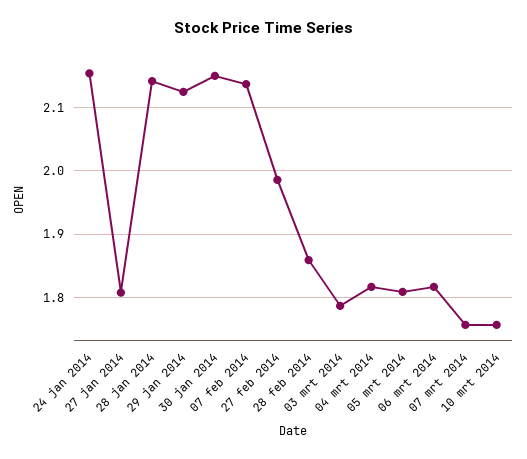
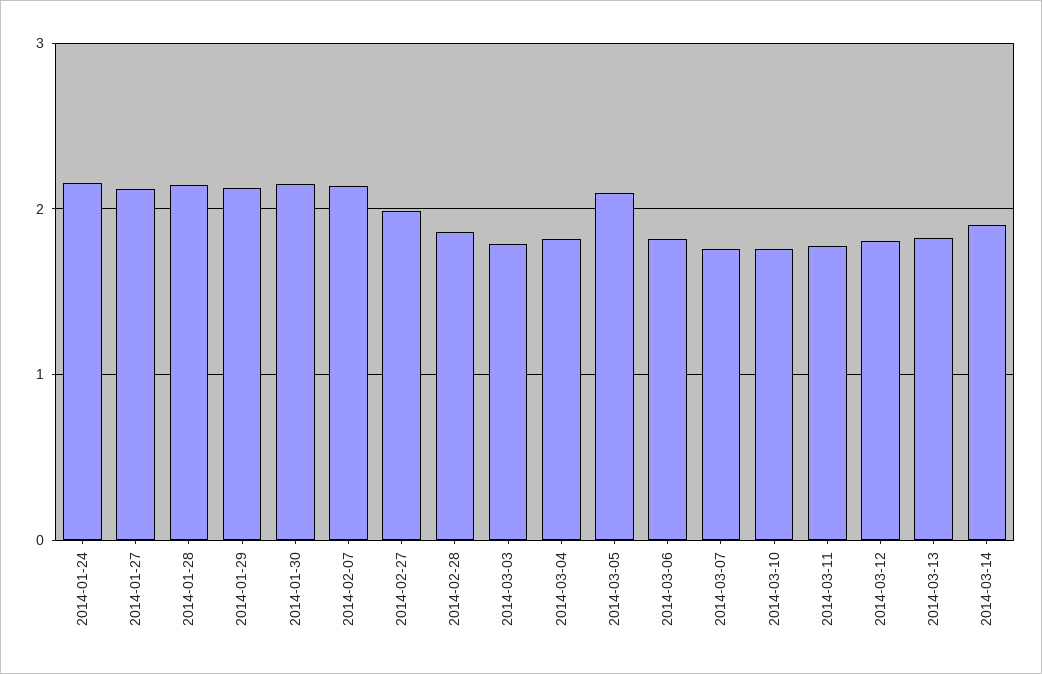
27 jan 2014: 1.81 -> 2.1
05 mrt 2014: 1.81 -> 2.1
2014-03-11: none -> 1.8
2014-03-12: none -> 1.8
2014-03-13: none -> 1.8
2014-03-14: none -> 1.9

